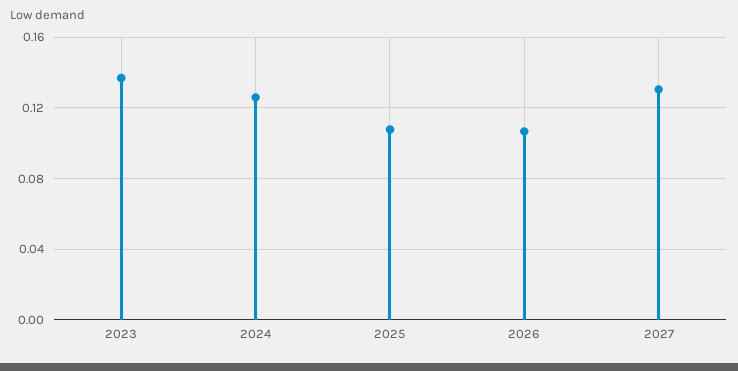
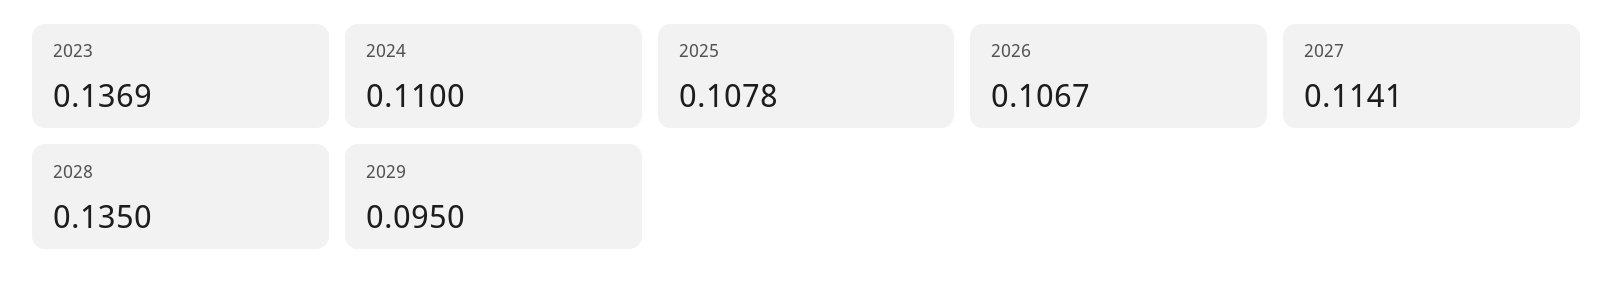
2024: 0.125 -> 0.11
2027: 0.13 -> 0.1141
2028: none -> 0.135
2029: none -> 0.095

